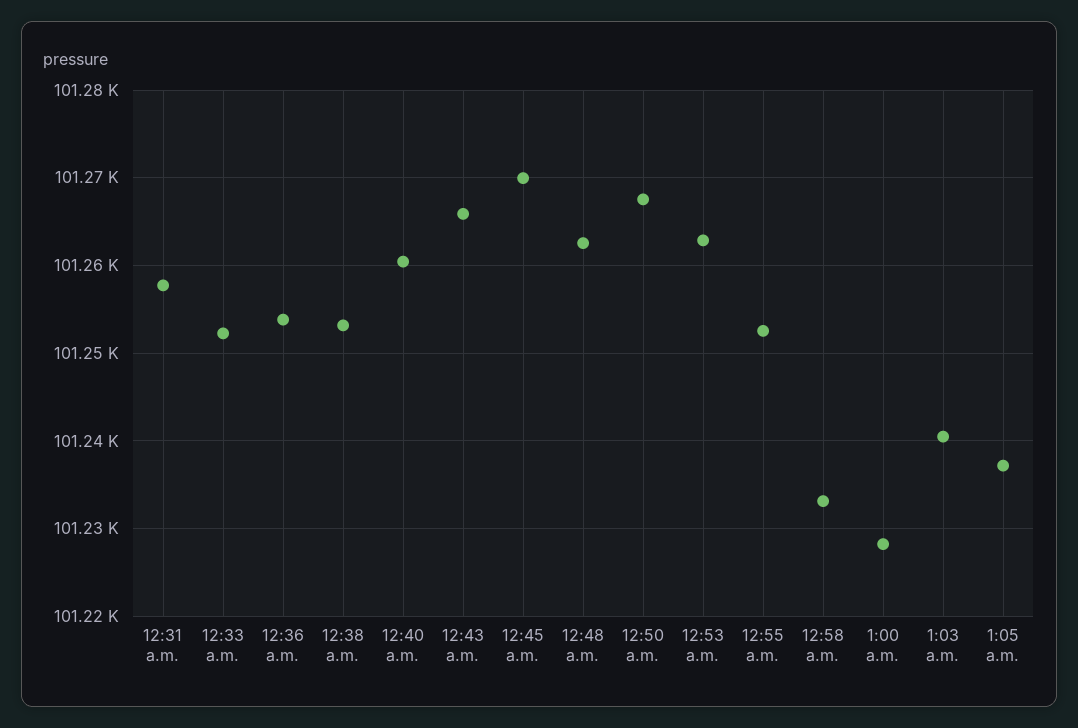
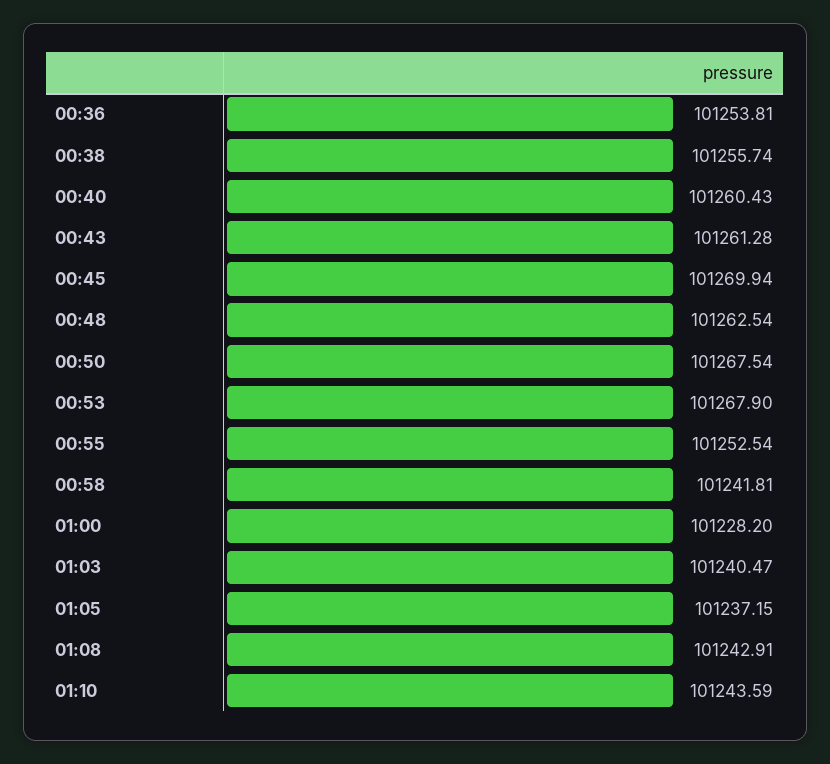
12:31 a.m.: 101258 -> none
12:33 a.m.: 101252 -> none
12:38 a.m.: 101253 -> 101255.74
12:43 a.m.: 101266 -> 101261.28
12:53 a.m.: 101263 -> 101267.9
12:58 a.m.: 101233 -> 101241.81
01:08: none -> 101242.91
01:10: none -> 101243.59

